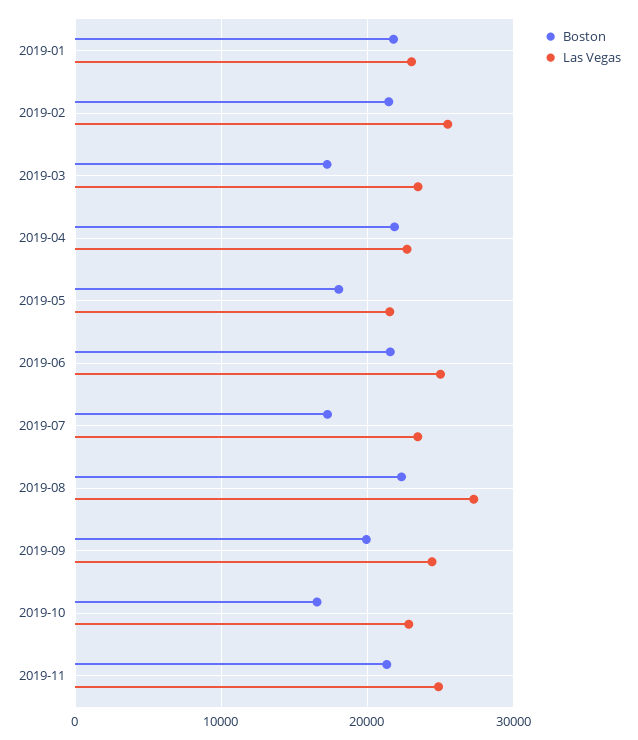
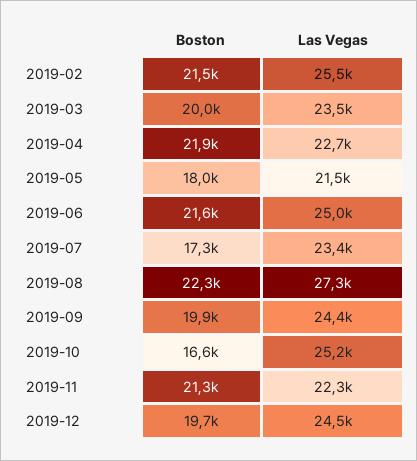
Boston, 2019-01: 22000 -> none
Las Vegas, 2019-01: 23000 -> none
Boston, 2019-03: 17000 -> 20000
Las Vegas, 2019-10: 23000 -> 25200
Las Vegas, 2019-11: 25000 -> 22300
Boston, 2019-12: none -> 19700
Las Vegas, 2019-12: none -> 24500

